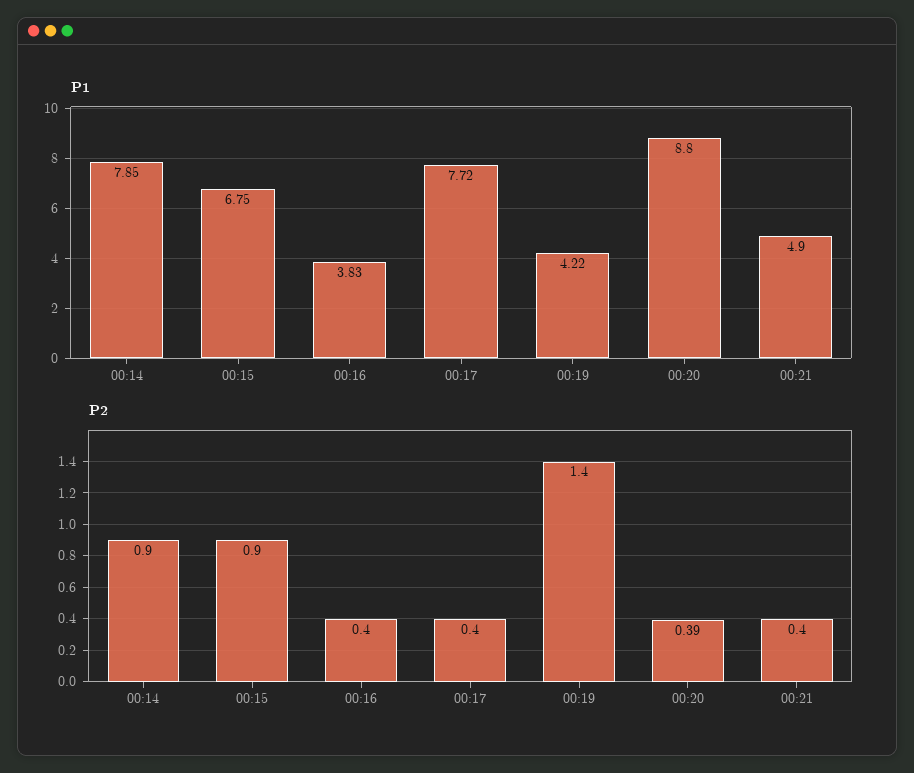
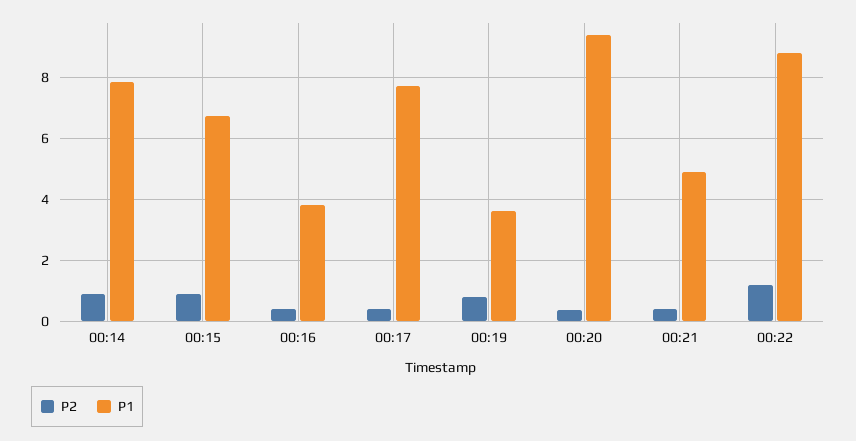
P1, 00:19: 4.22 -> 3.6
P1, 00:20: 8.8 -> 9.4
P2, 00:19: 1.4 -> 0.8
P2, 00:22: none -> 1.2
P1, 00:22: none -> 8.8

